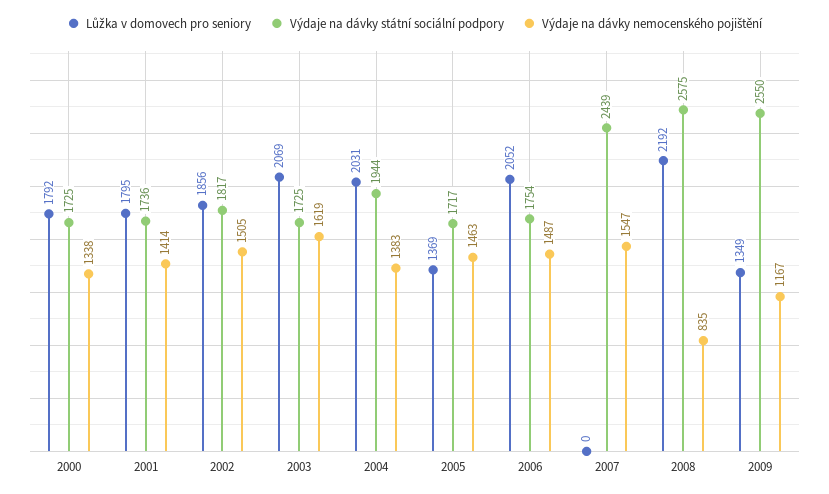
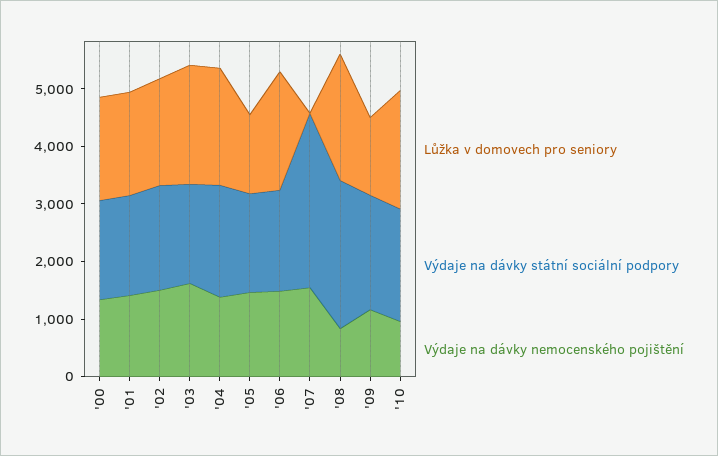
Výdaje na dávky státní sociální podpory, 2007: 2439 -> 3000
Výdaje na dávky státní sociální podpory, 2009: 2550 -> 2000
Lůžka v domovech pro seniory, '10: none -> 2000
Výdaje na dávky státní sociální podpory, '10: none -> 2000
Výdaje na dávky nemocenského pojištění, '10: none -> 1000

